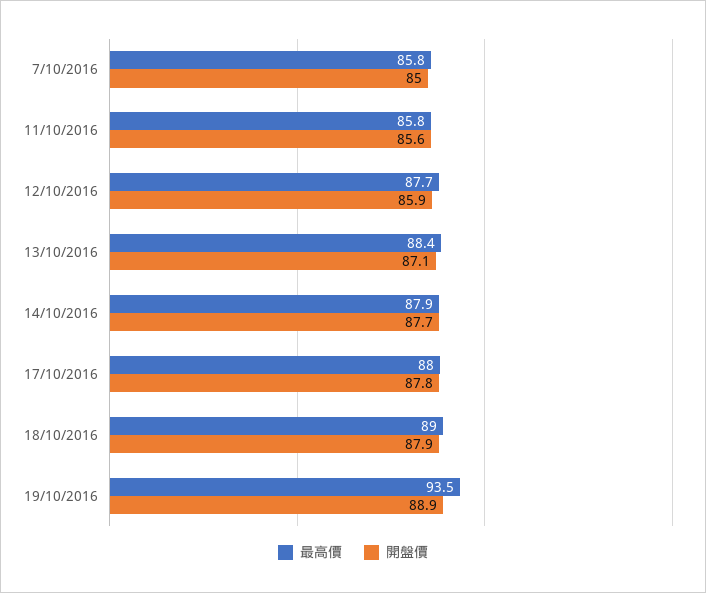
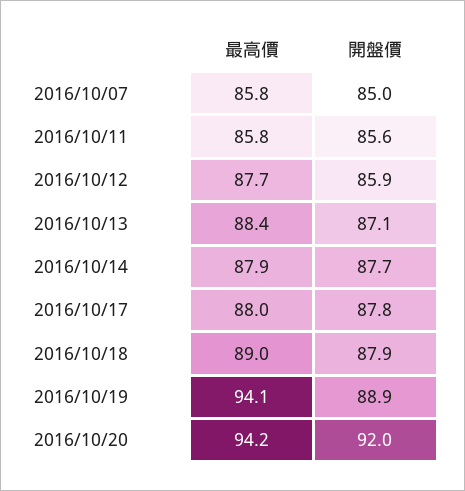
最高價, 19/10/2016: 93.5 -> 94.1
最高價, 2016/10/20: none -> 94.2
開盤價, 2016/10/20: none -> 92

